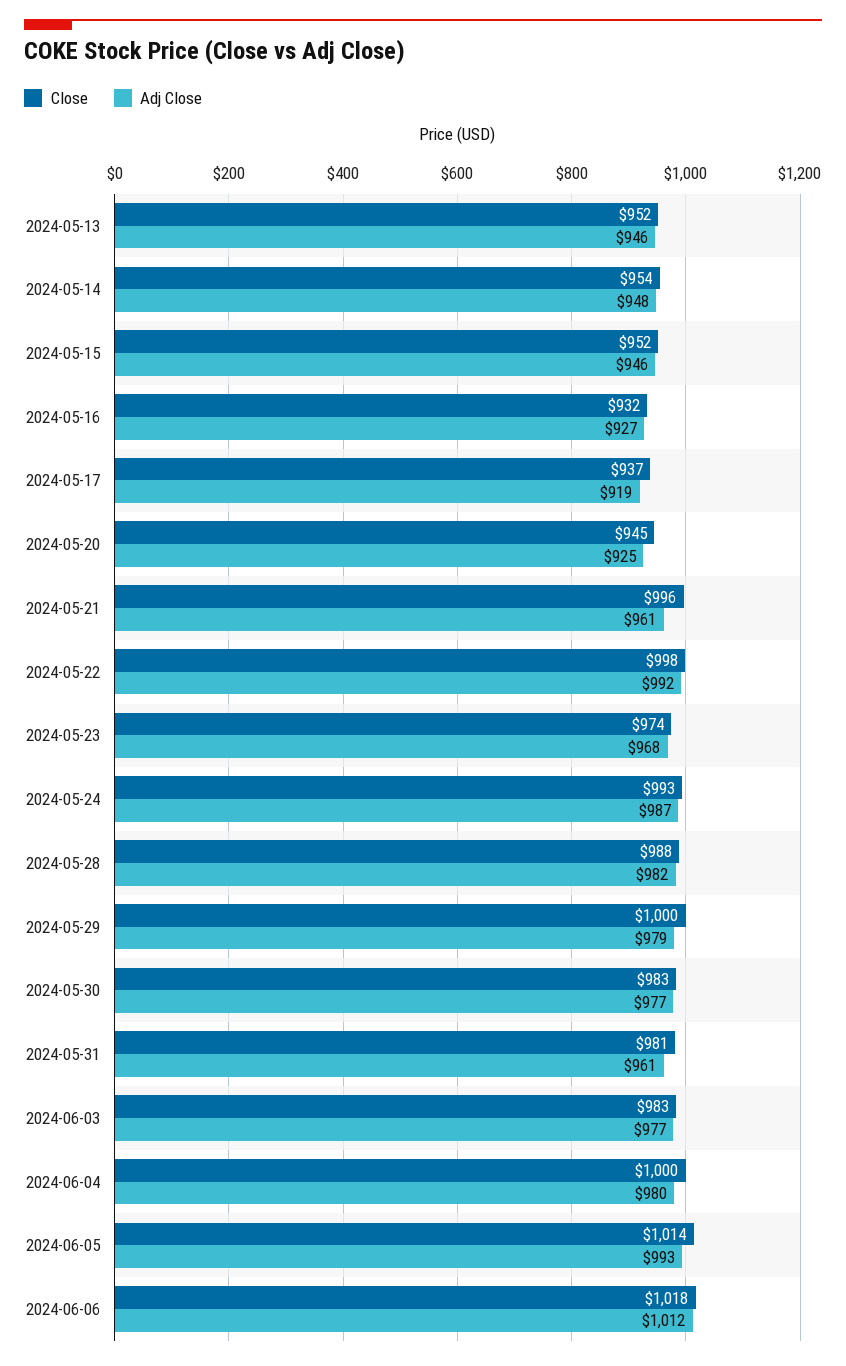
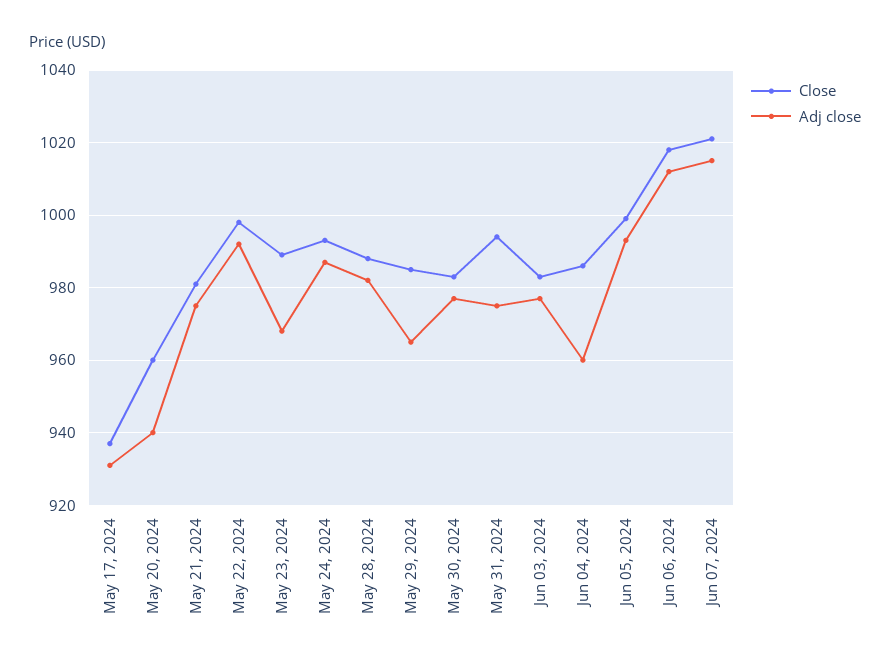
Close, 2024-05-13: 952 -> none
Adj Close, 2024-05-13: 946 -> none
Close, 2024-05-14: 954 -> none
Adj Close, 2024-05-14: 948 -> none
Close, 2024-05-15: 952 -> none
Adj Close, 2024-05-15: 946 -> none
Close, 2024-05-16: 932 -> none
Adj Close, 2024-05-16: 927 -> none
Adj Close, 2024-05-17: 919 -> 930
Close, 2024-05-20: 945 -> 960
Adj Close, 2024-05-20: 925 -> 940
Close, 2024-05-21: 996 -> 980
Adj Close, 2024-05-21: 961 -> 975
Close, 2024-05-23: 974 -> 990
Close, 2024-05-29: 1000 -> 985
Adj Close, 2024-05-29: 979 -> 965
Close, 2024-05-31: 981 -> 995
Adj Close, 2024-05-31: 961 -> 975
Close, 2024-06-04: 1000 -> 985
Adj Close, 2024-06-04: 980 -> 960
Close, 2024-06-05: 1014 -> 1000
Close, Jun 07, 2024: none -> 1020
Adj Close, Jun 07, 2024: none -> 1015

